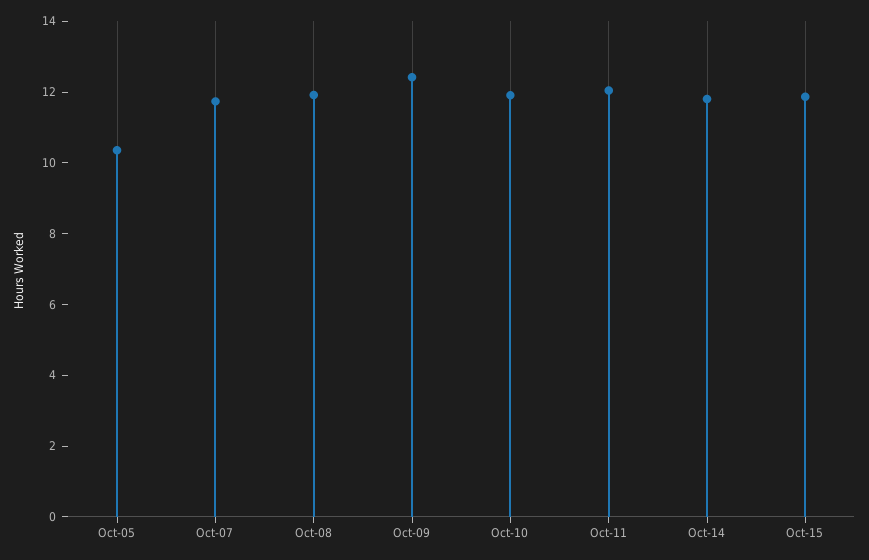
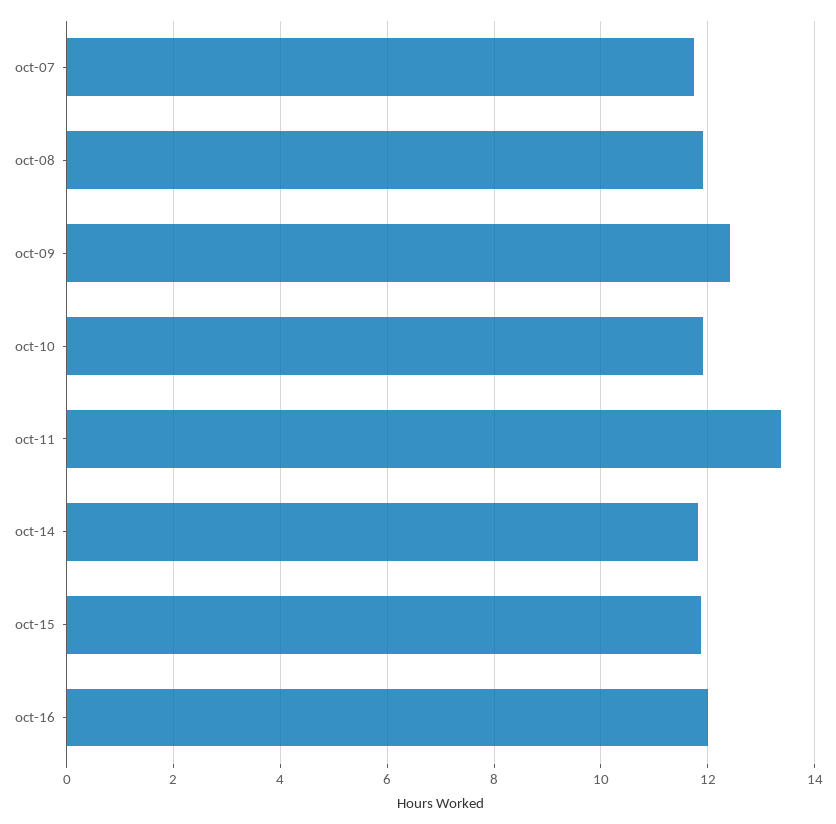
Oct-05: 10.5 -> none
Oct-11: 12 -> 13.4
oct-16: none -> 12

